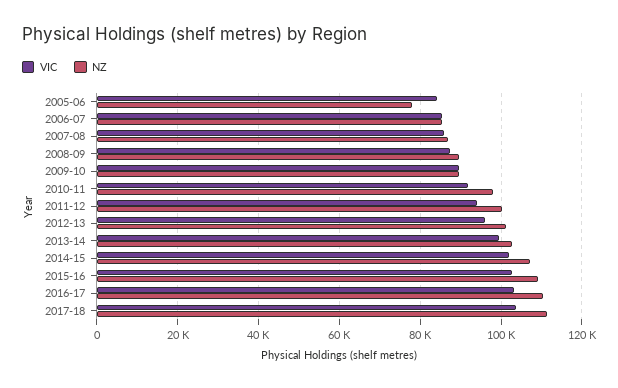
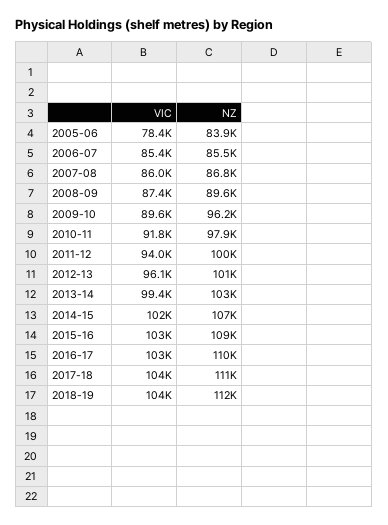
VIC, 2005-06: 84000 -> 78400
NZ, 2005-06: 78000 -> 83900
NZ, 2009-10: 90000 -> 96200
VIC, 2018-19: none -> 104000
NZ, 2018-19: none -> 112000

